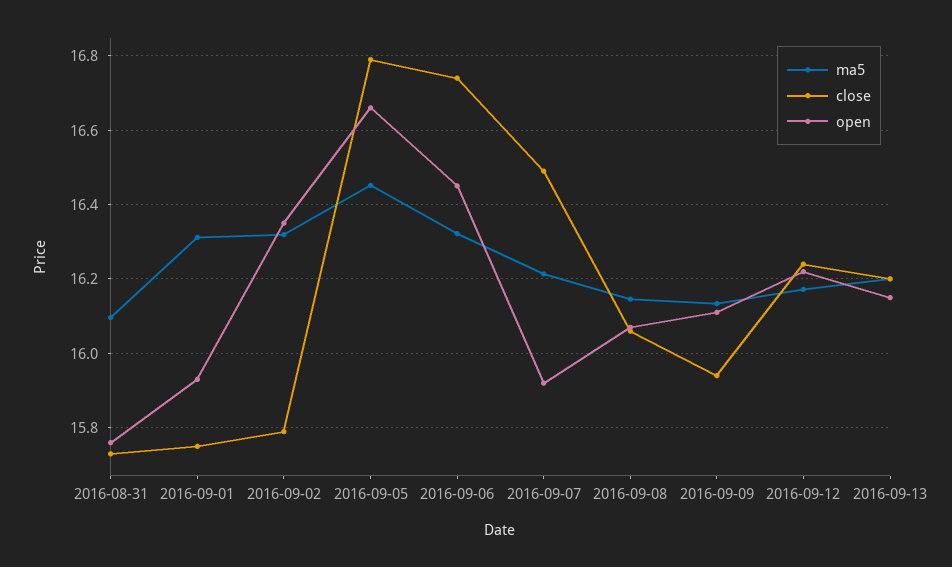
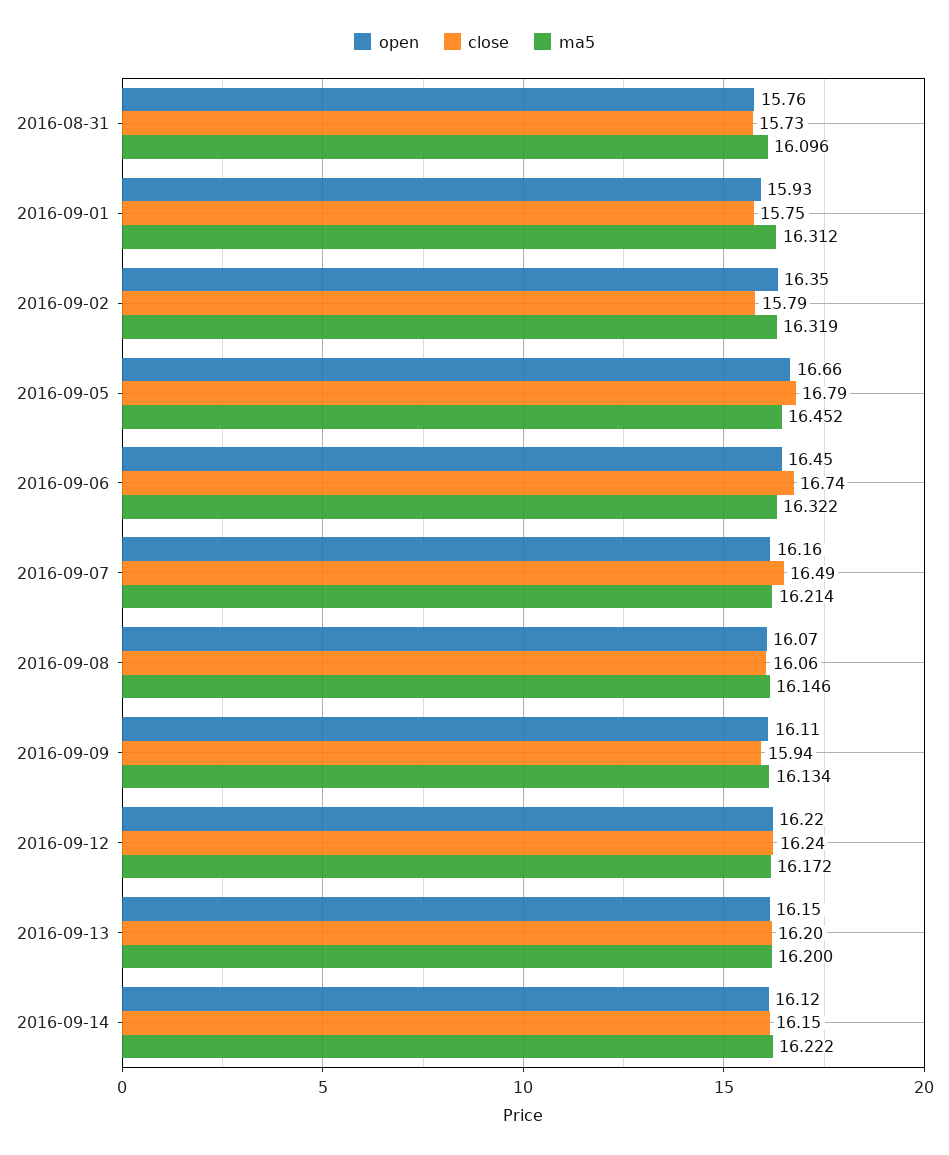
open, 2016-09-07: 15.92 -> 16.16
open, 2016-09-14: none -> 16.12
close, 2016-09-14: none -> 16.15
ma5, 2016-09-14: none -> 16.222

